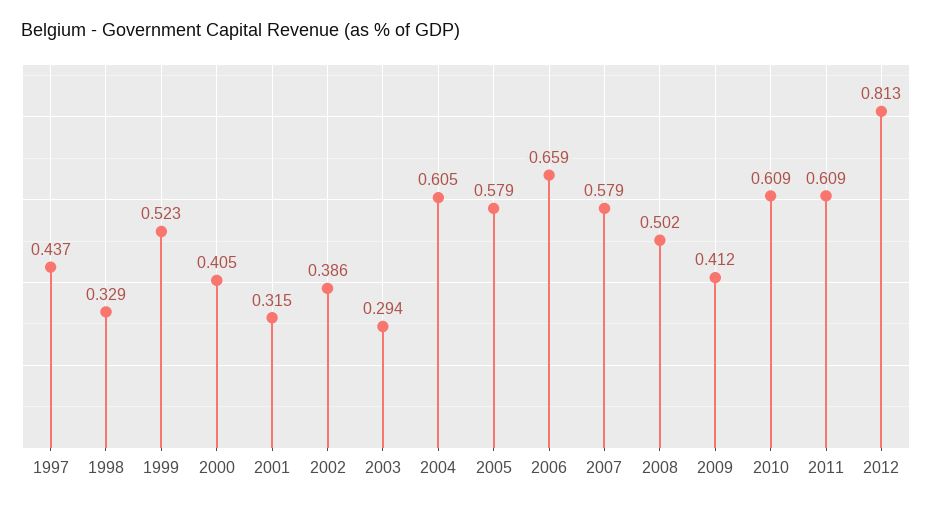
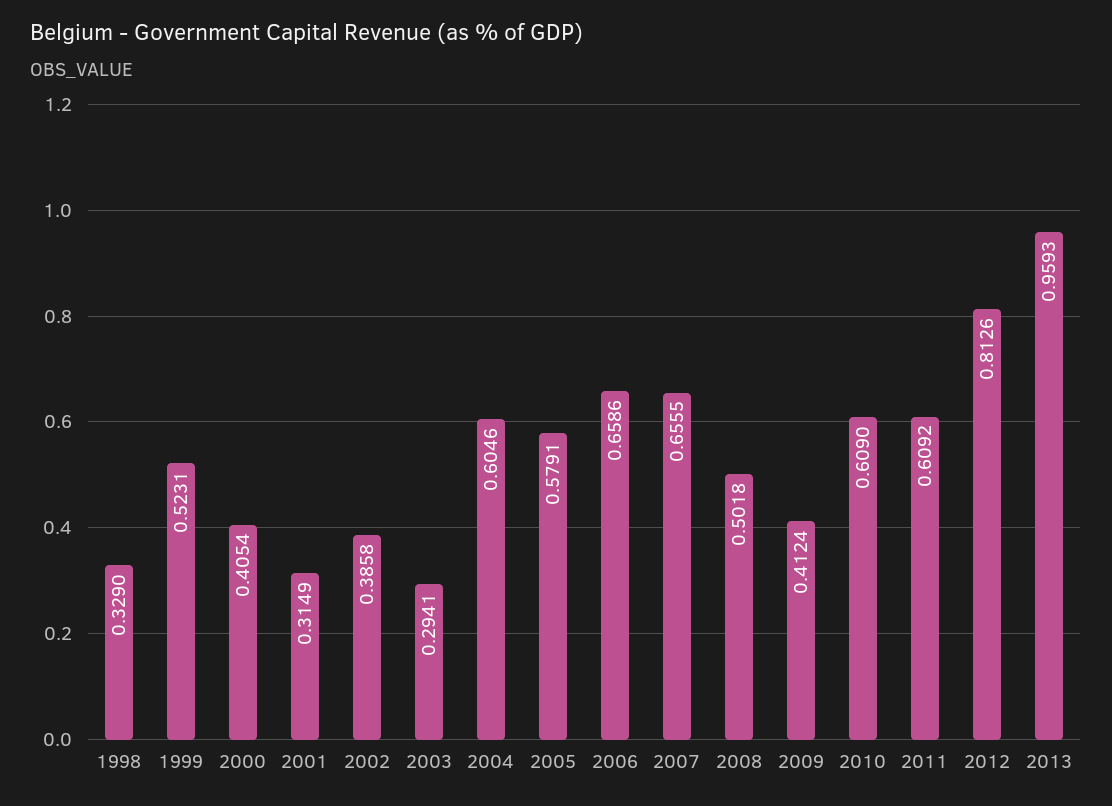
1997: 0.437 -> none
2007: 0.579 -> 0.6555
2013: none -> 0.9593

